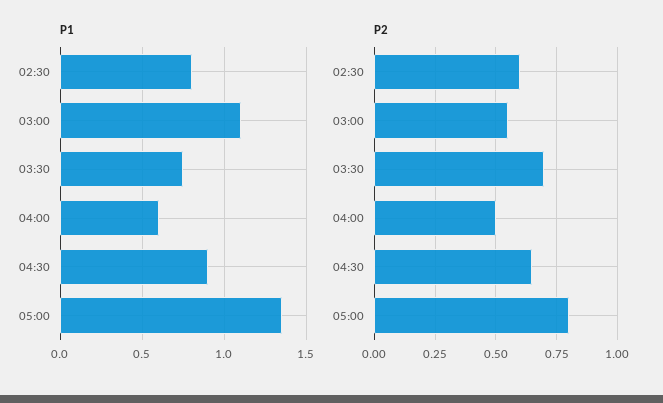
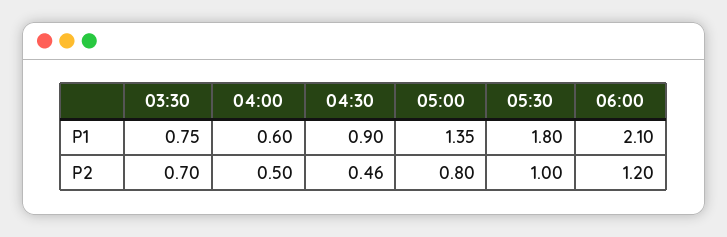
P1, 02:30: 0.8 -> none
P1, 03:00: 1.1 -> none
P2, 02:30: 0.6 -> none
P2, 03:00: 0.55 -> none
P2, 04:30: 0.65 -> 0.46
P1, 05:30: none -> 1.8
P1, 06:00: none -> 2.1
P2, 05:30: none -> 1
P2, 06:00: none -> 1.2

